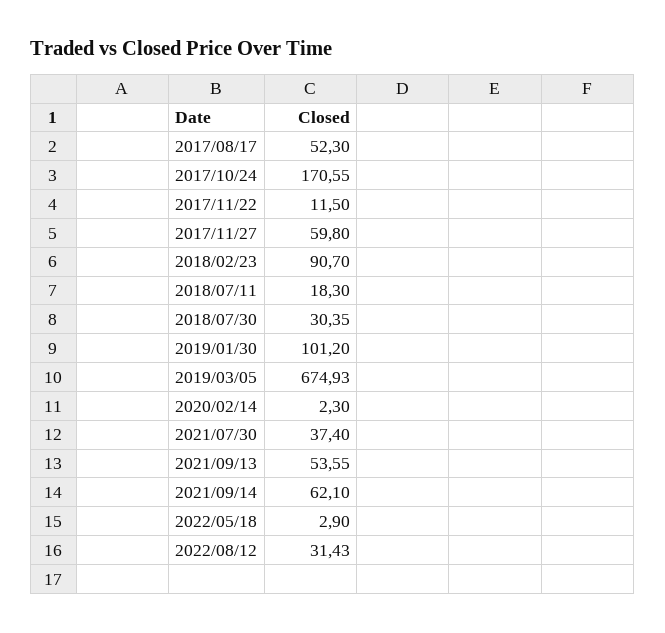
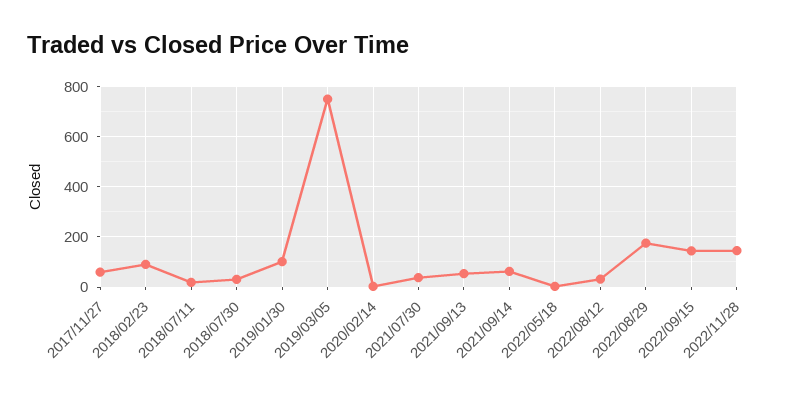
2017/08/17: 52.3 -> none
2017/10/24: 170.55 -> none
2017/11/22: 11.5 -> none
2019/03/05: 674.93 -> 750
2022/08/29: none -> 175
2022/09/15: none -> 150
2022/11/28: none -> 150

